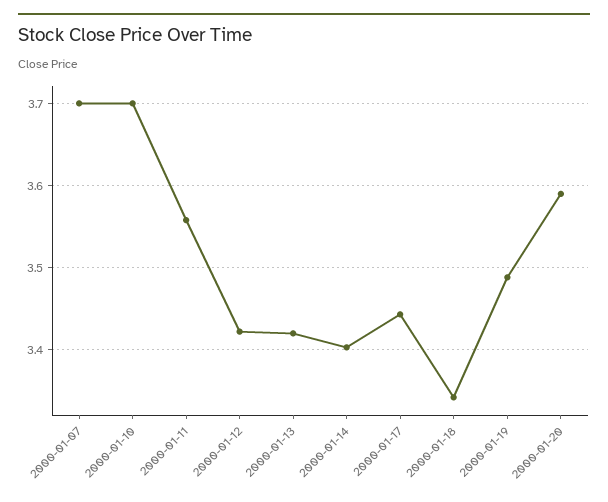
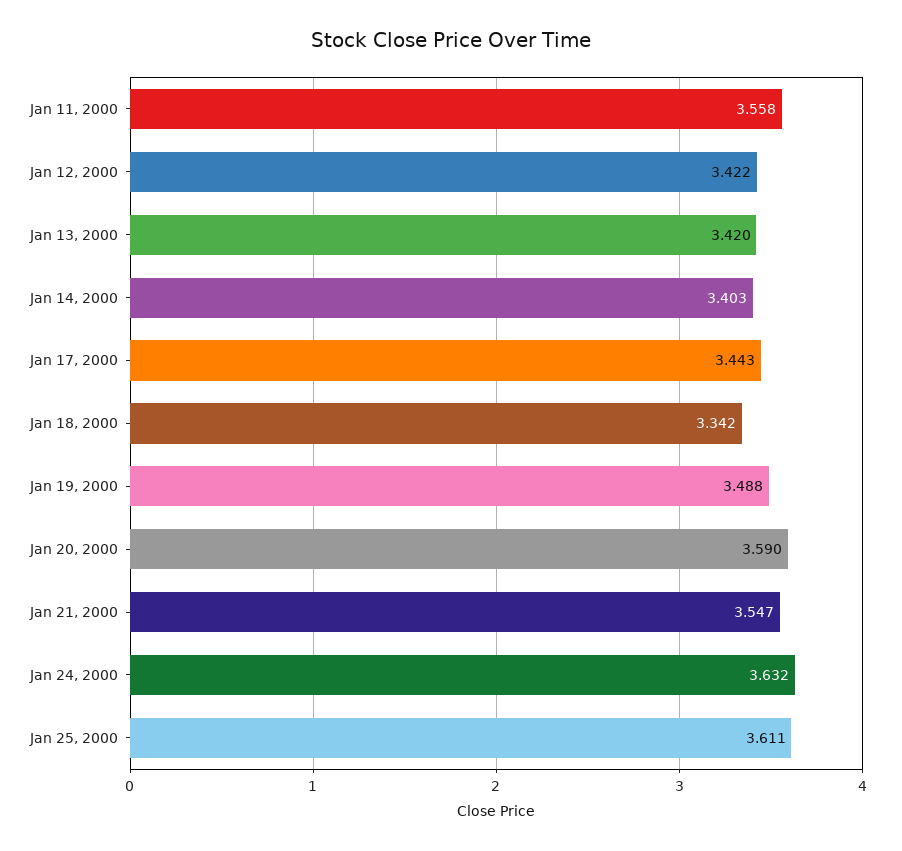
2000-01-07: 3.7 -> none
2000-01-10: 3.7 -> none
Jan 21, 2000: none -> 3.547
Jan 24, 2000: none -> 3.632
Jan 25, 2000: none -> 3.611

